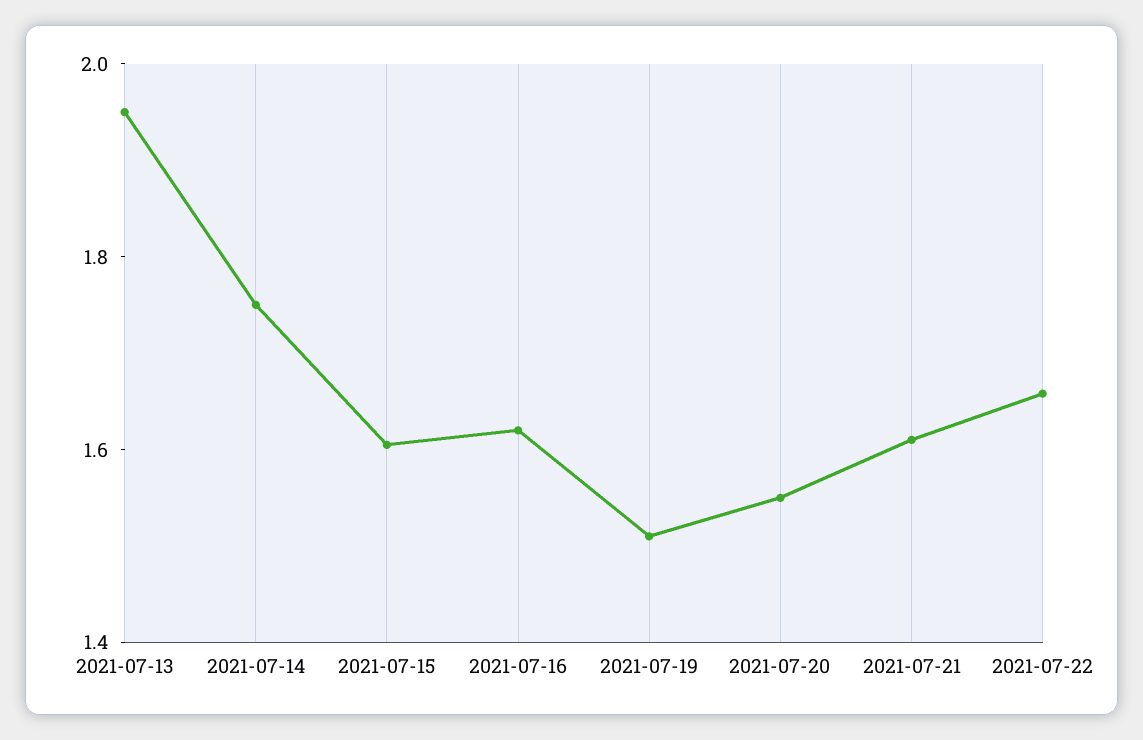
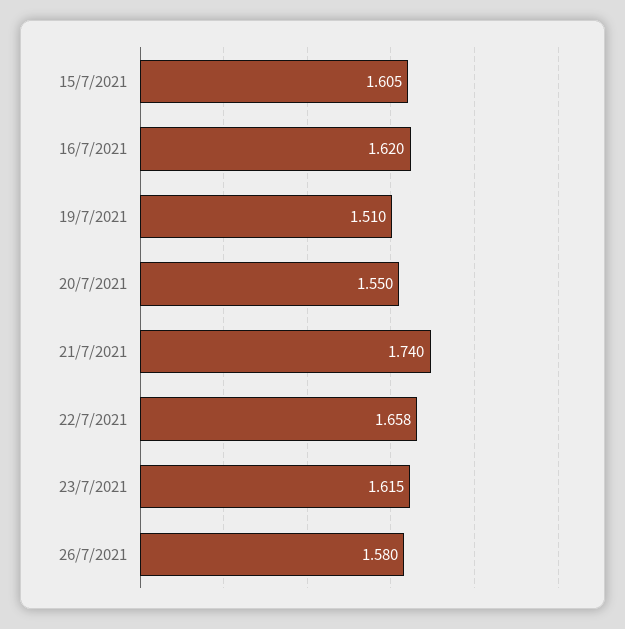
2021-07-13: 1.95 -> none
2021-07-14: 1.75 -> none
2021-07-21: 1.6 -> 1.74
23/7/2021: none -> 1.615
26/7/2021: none -> 1.58

